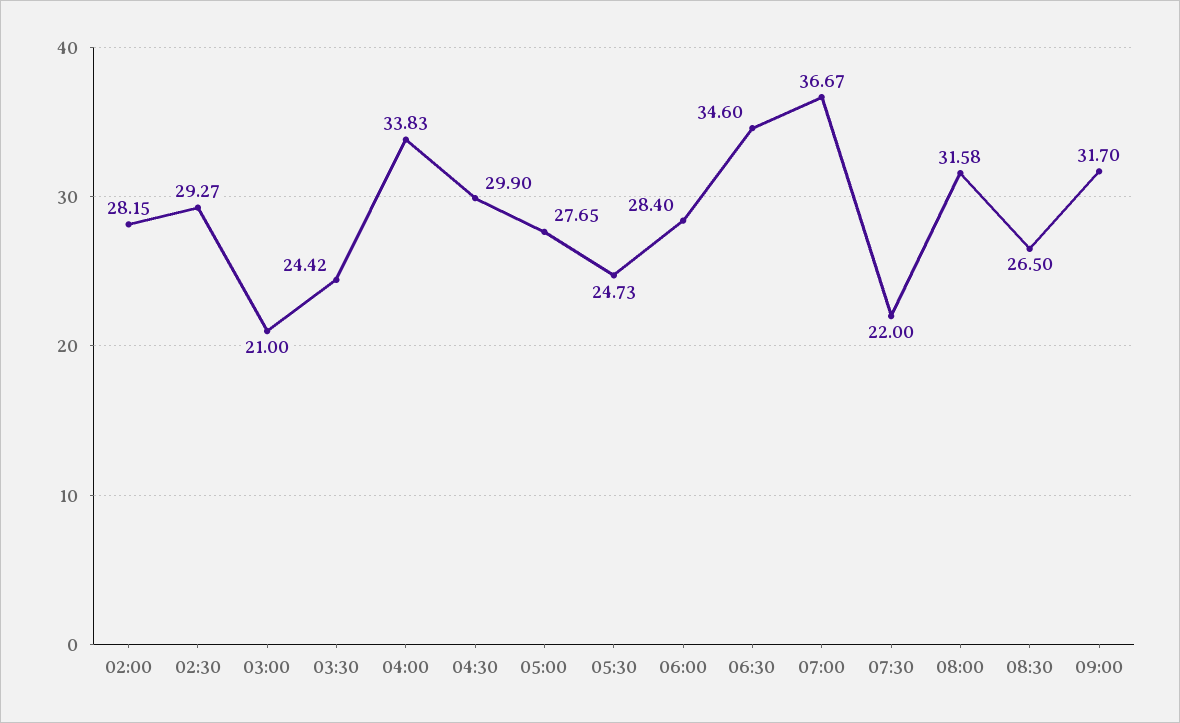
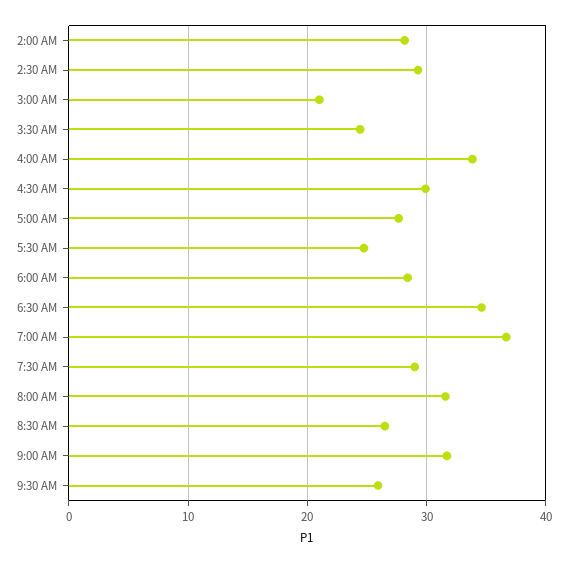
07:30: 22 -> 29
9:30 AM: none -> 26

